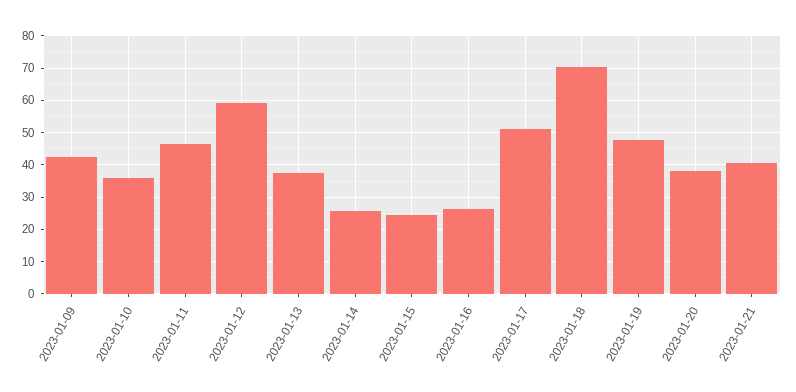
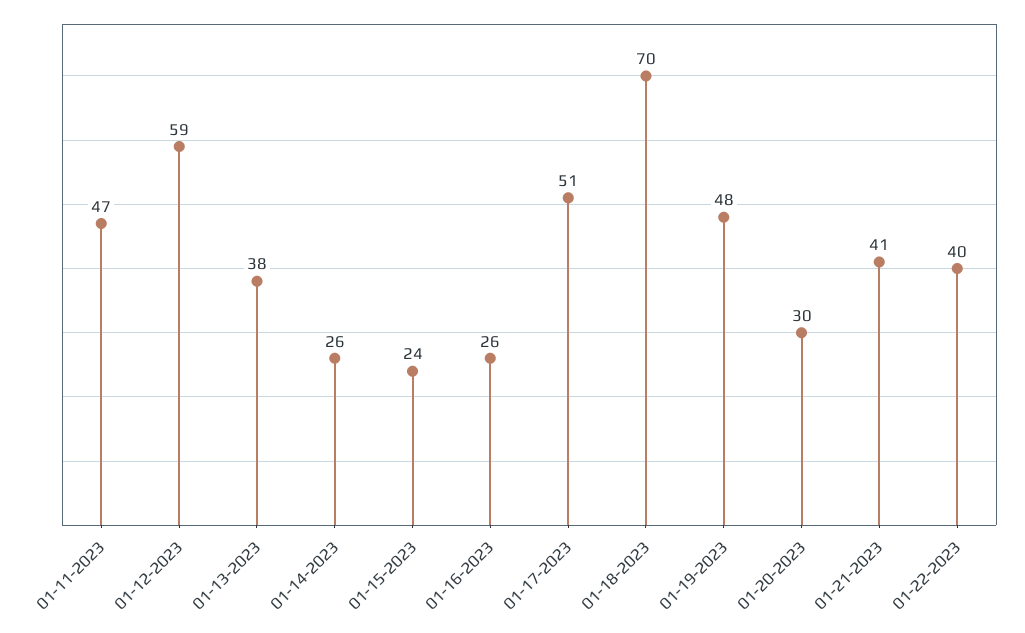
2023-01-09: 42 -> none
2023-01-10: 36 -> none
2023-01-20: 38 -> 30
01-22-2023: none -> 40

